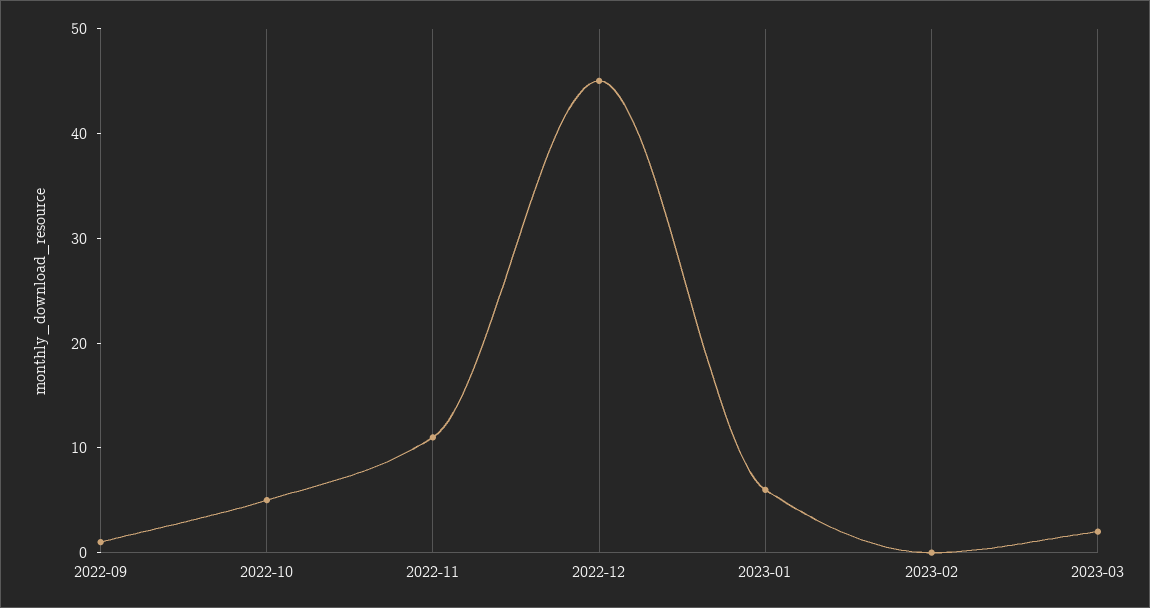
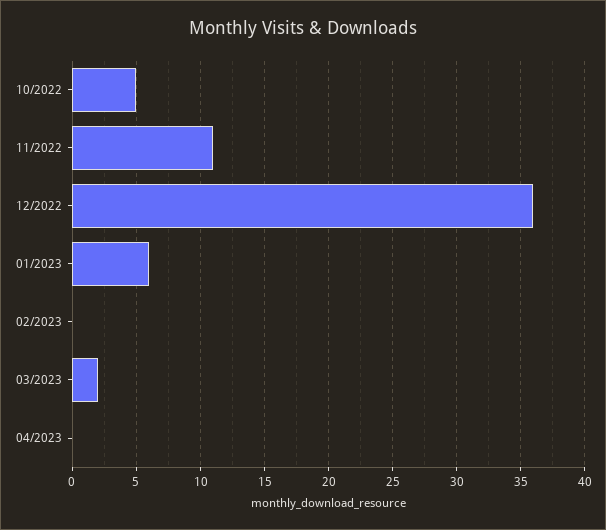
2022-09: 1 -> none
2022-12: 45 -> 36
04/2023: none -> 0

